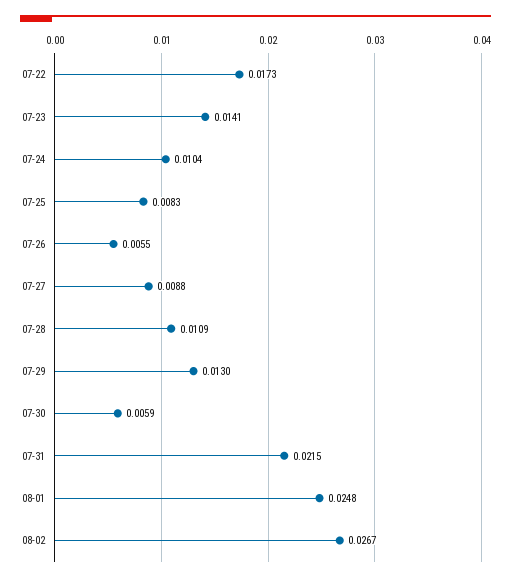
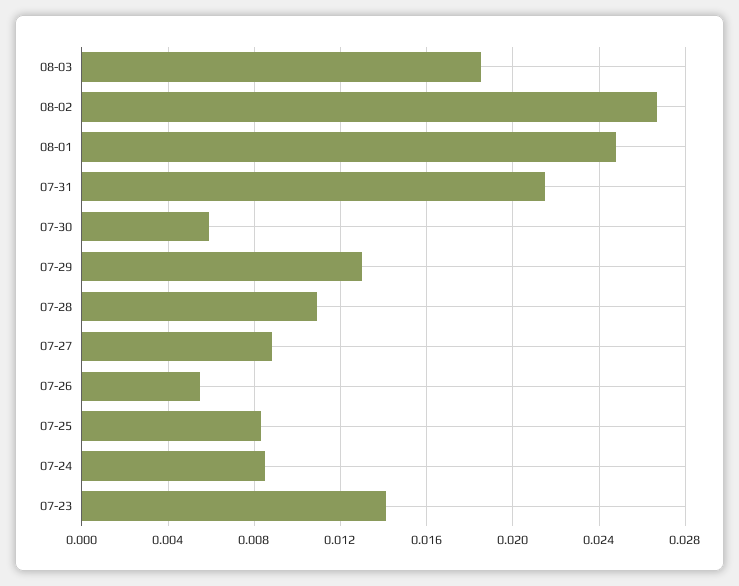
07-22: 0.0173 -> none
07-24: 0.0104 -> 0.0085
08-03: none -> 0.0185

